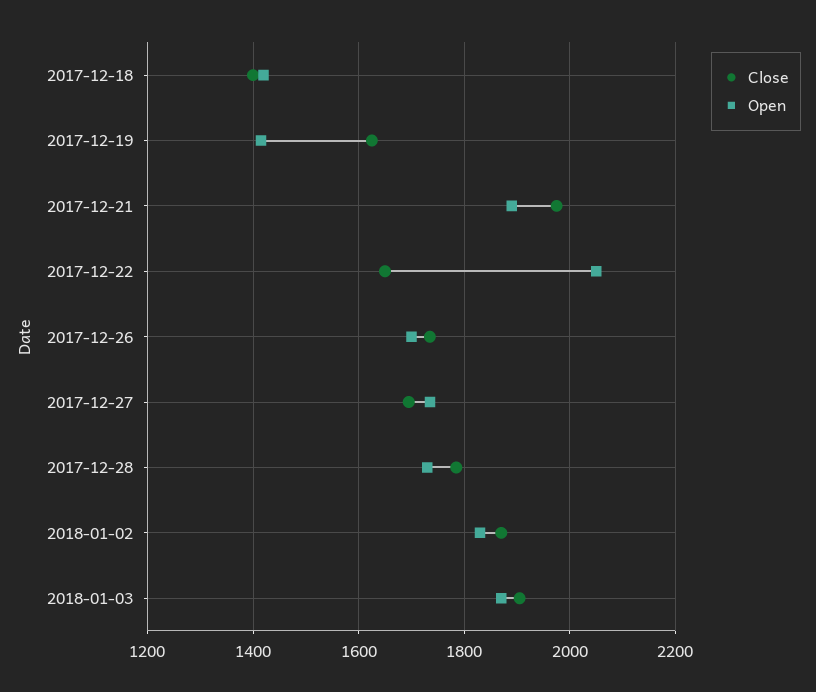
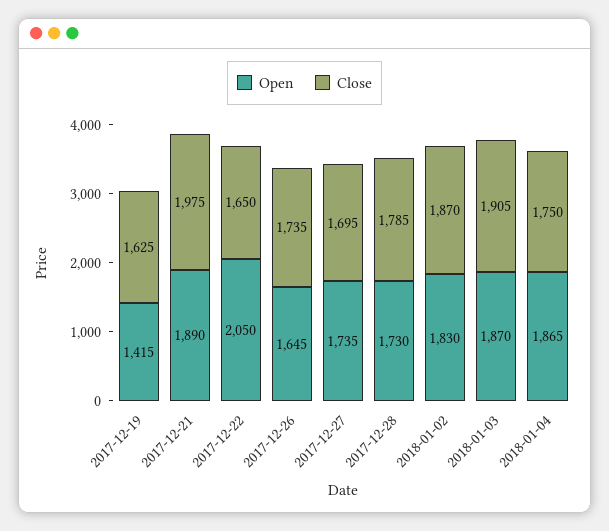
Close, 2017-12-18: 1400 -> none
Open, 2017-12-18: 1420 -> none
Open, 2017-12-26: 1700 -> 1645
Open, 2018-01-04: none -> 1865
Close, 2018-01-04: none -> 1750

